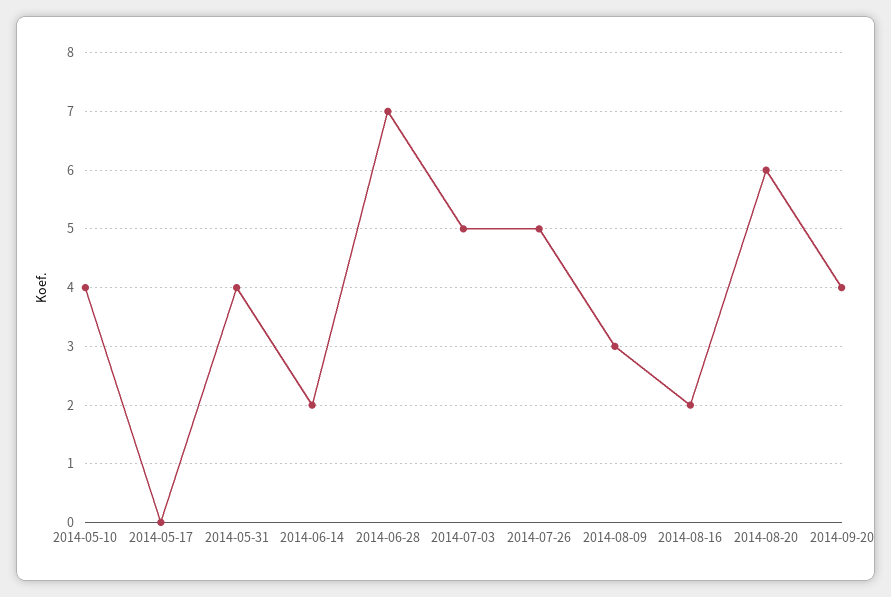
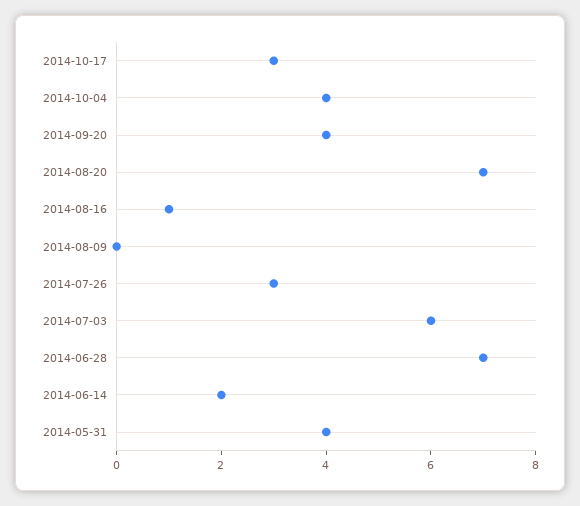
2014-05-10: 4 -> none
2014-05-17: 0 -> none
2014-07-03: 5 -> 6
2014-07-26: 5 -> 3
2014-08-09: 3 -> 0
2014-08-16: 2 -> 1
2014-08-20: 6 -> 7
2014-10-17: none -> 3
2014-10-04: none -> 4

